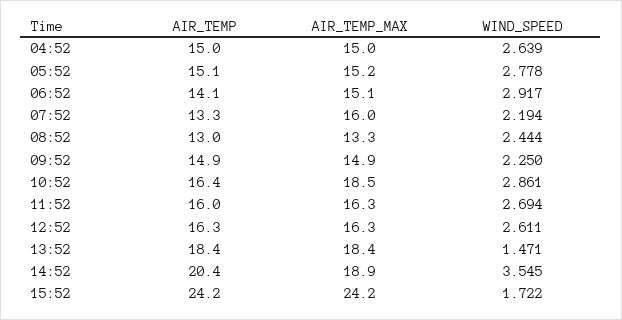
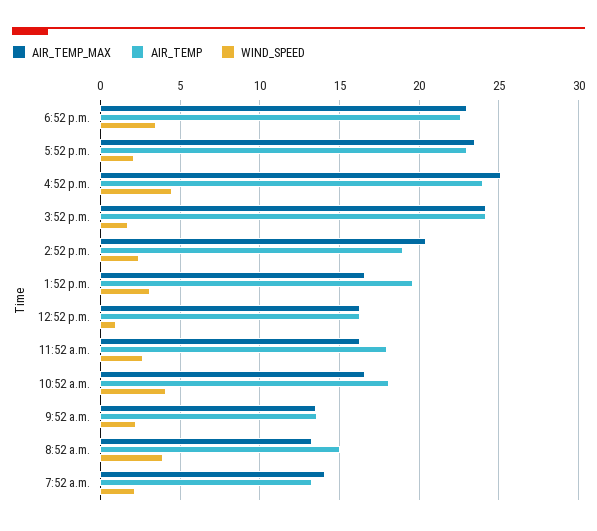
AIR_TEMP, 04:52: 15 -> none
AIR_TEMP_MAX, 04:52: 15 -> none
WIND_SPEED, 04:52: 2.639 -> none
AIR_TEMP, 05:52: 15.1 -> none
AIR_TEMP_MAX, 05:52: 15.2 -> none
WIND_SPEED, 05:52: 2.778 -> none
AIR_TEMP, 06:52: 14.1 -> none
AIR_TEMP_MAX, 06:52: 15.1 -> none
WIND_SPEED, 06:52: 2.917 -> none
AIR_TEMP_MAX, 07:52: 16 -> 14
AIR_TEMP, 08:52: 13 -> 15
WIND_SPEED, 08:52: 2.444 -> 4
AIR_TEMP, 09:52: 14.9 -> 13.5
AIR_TEMP_MAX, 09:52: 14.9 -> 13.5
AIR_TEMP, 10:52: 16.4 -> 18
AIR_TEMP_MAX, 10:52: 18.5 -> 16.5
WIND_SPEED, 10:52: 2.861 -> 4
AIR_TEMP, 11:52: 16 -> 18
WIND_SPEED, 12:52: 2.611 -> 1
AIR_TEMP, 13:52: 18.4 -> 19.5
AIR_TEMP_MAX, 13:52: 18.4 -> 16.5
WIND_SPEED, 13:52: 1.471 -> 3
AIR_TEMP, 14:52: 20.4 -> 19
AIR_TEMP_MAX, 14:52: 18.9 -> 20.5
WIND_SPEED, 14:52: 3.545 -> 2.5
AIR_TEMP_MAX, 6:52 p.m.: none -> 23
AIR_TEMP, 6:52 p.m.: none -> 22.5
WIND_SPEED, 6:52 p.m.: none -> 3.5
AIR_TEMP_MAX, 5:52 p.m.: none -> 23.5
AIR_TEMP, 5:52 p.m.: none -> 23
WIND_SPEED, 5:52 p.m.: none -> 2
AIR_TEMP_MAX, 4:52 p.m.: none -> 25
AIR_TEMP, 4:52 p.m.: none -> 24
WIND_SPEED, 4:52 p.m.: none -> 4.5

